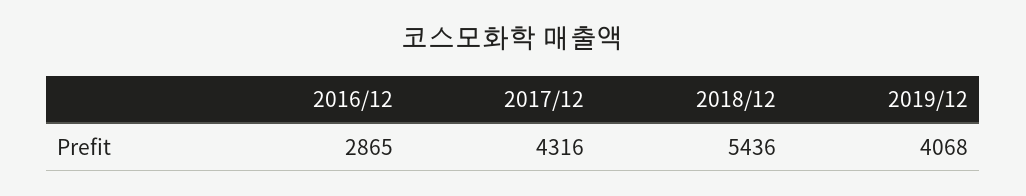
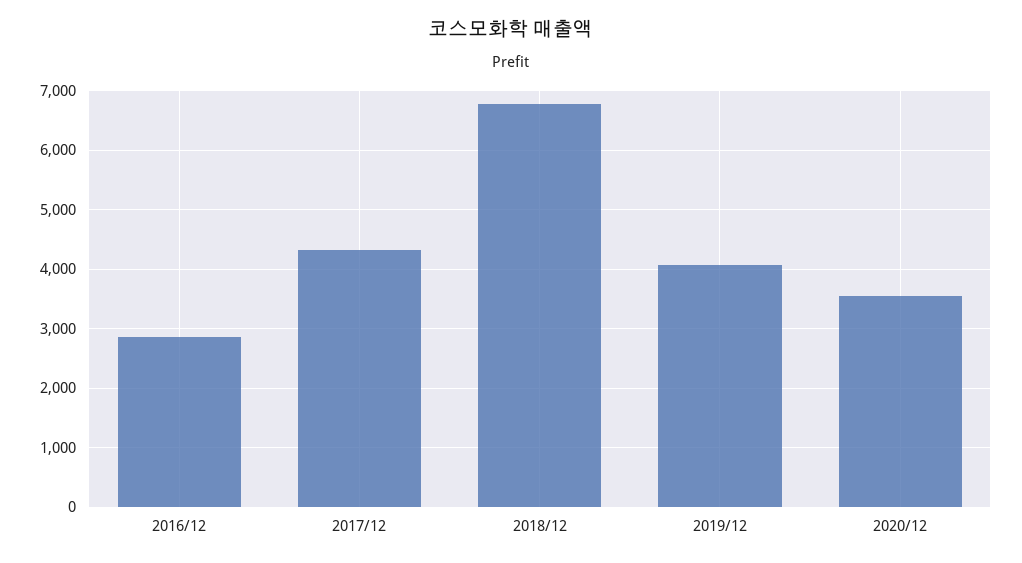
2018/12: 5436 -> 6800
2020/12: none -> 3600

